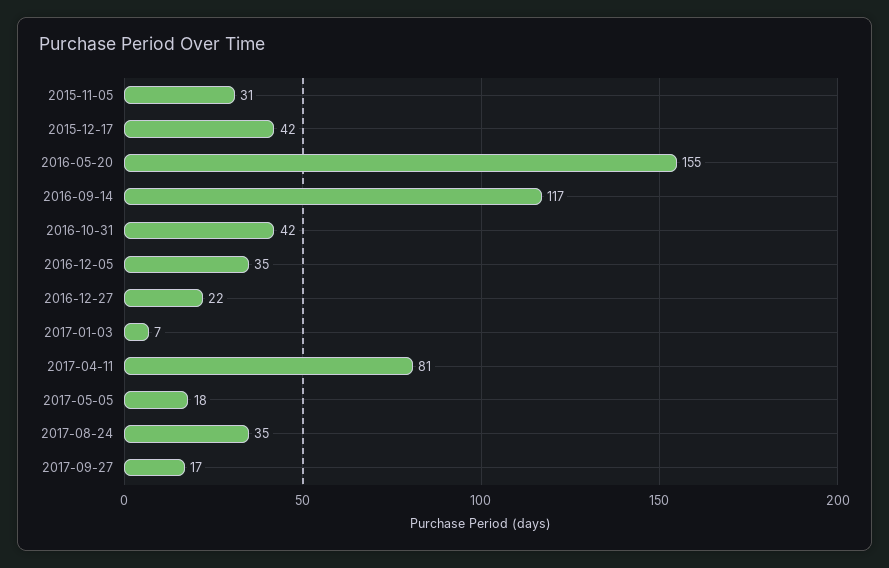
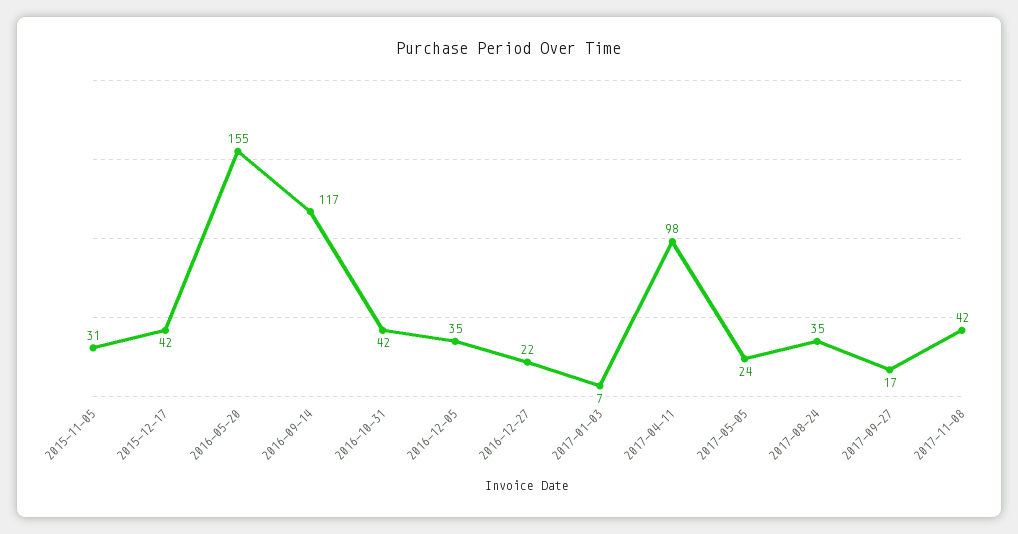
2017-04-11: 81 -> 98
2017-05-05: 18 -> 24
2017-11-08: none -> 42

